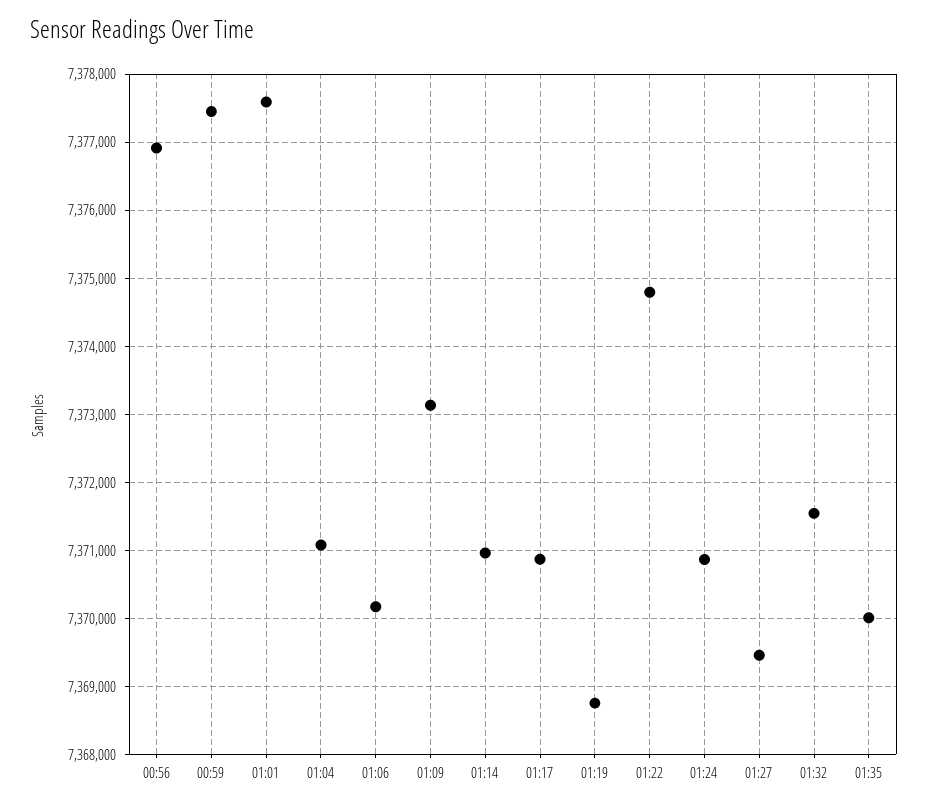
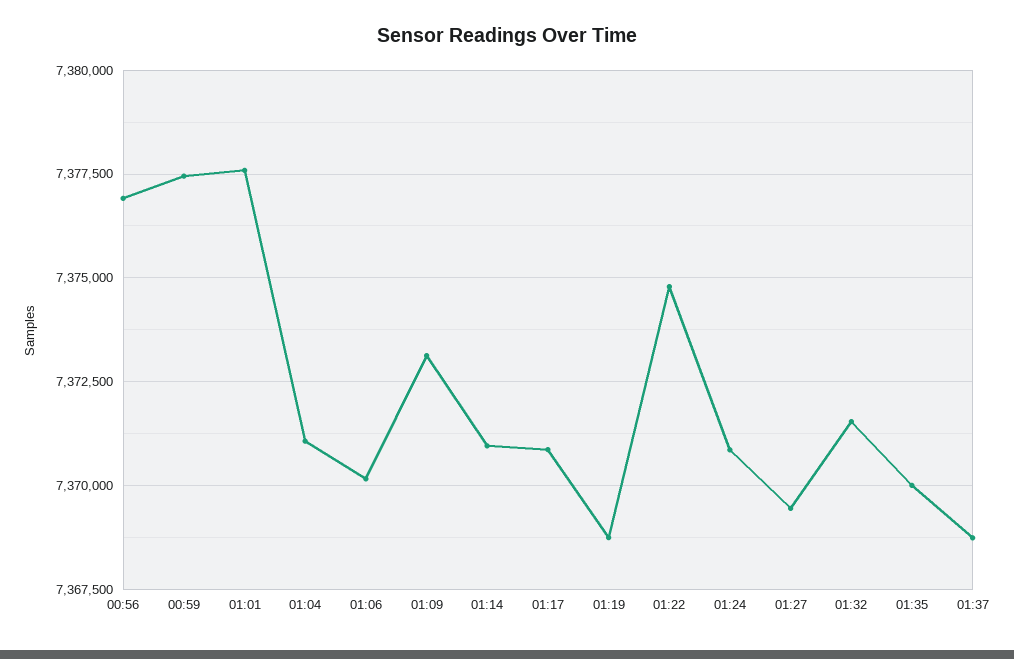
01:37: none -> 7368750

